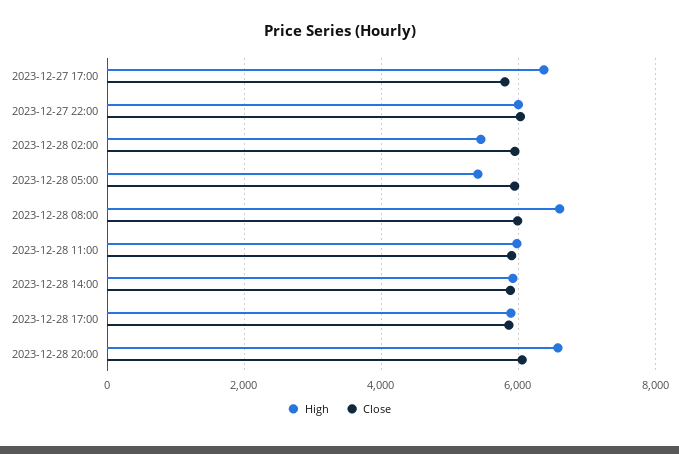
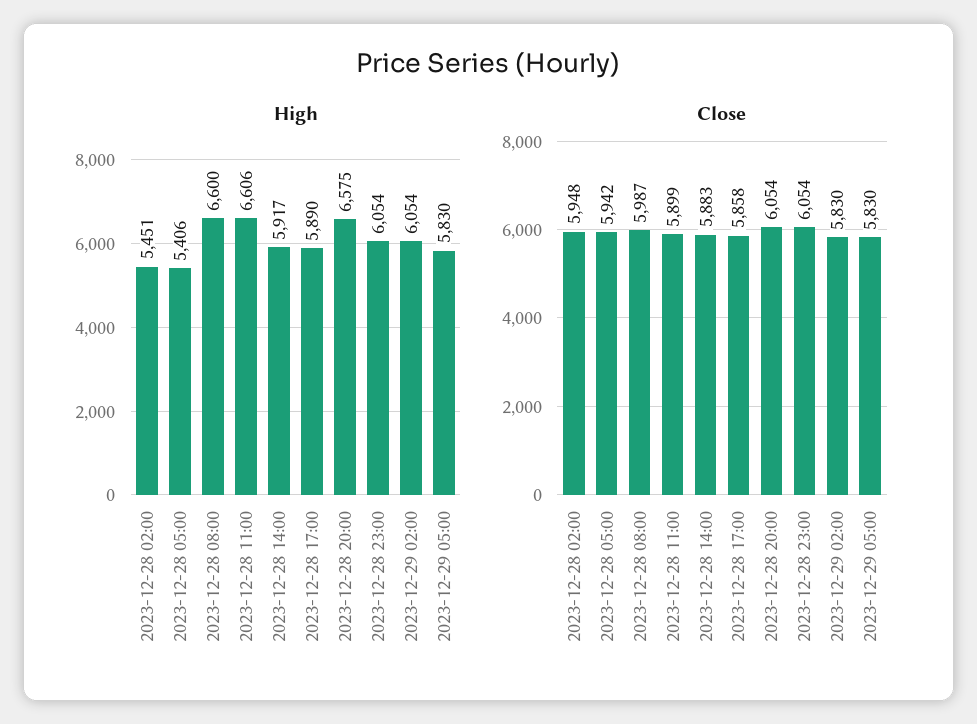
High, 2023-12-27 17:00: 6400 -> none
Close, 2023-12-27 17:00: 5800 -> none
High, 2023-12-27 22:00: 6000 -> none
Close, 2023-12-27 22:00: 6000 -> none
High, 2023-12-28 11:00: 6000 -> 6606
High, 2023-12-28 23:00: none -> 6054
High, 2023-12-29 02:00: none -> 6054
High, 2023-12-29 05:00: none -> 5830
Close, 2023-12-28 23:00: none -> 6054
Close, 2023-12-29 02:00: none -> 5830
Close, 2023-12-29 05:00: none -> 5830

